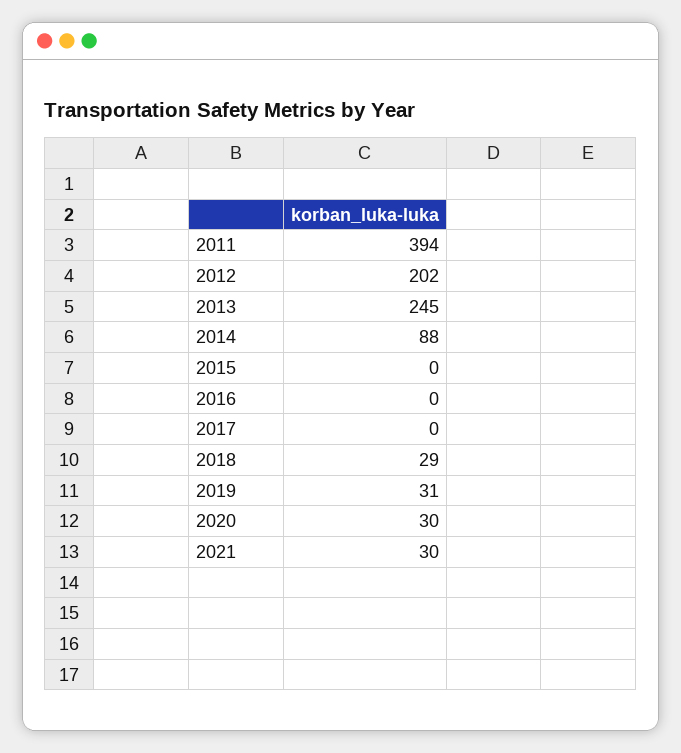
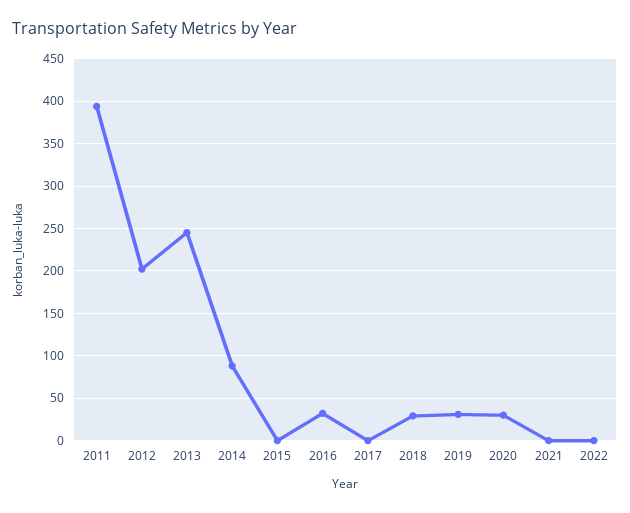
2016: 0 -> 30
2021: 30 -> 0
2022: none -> 0

